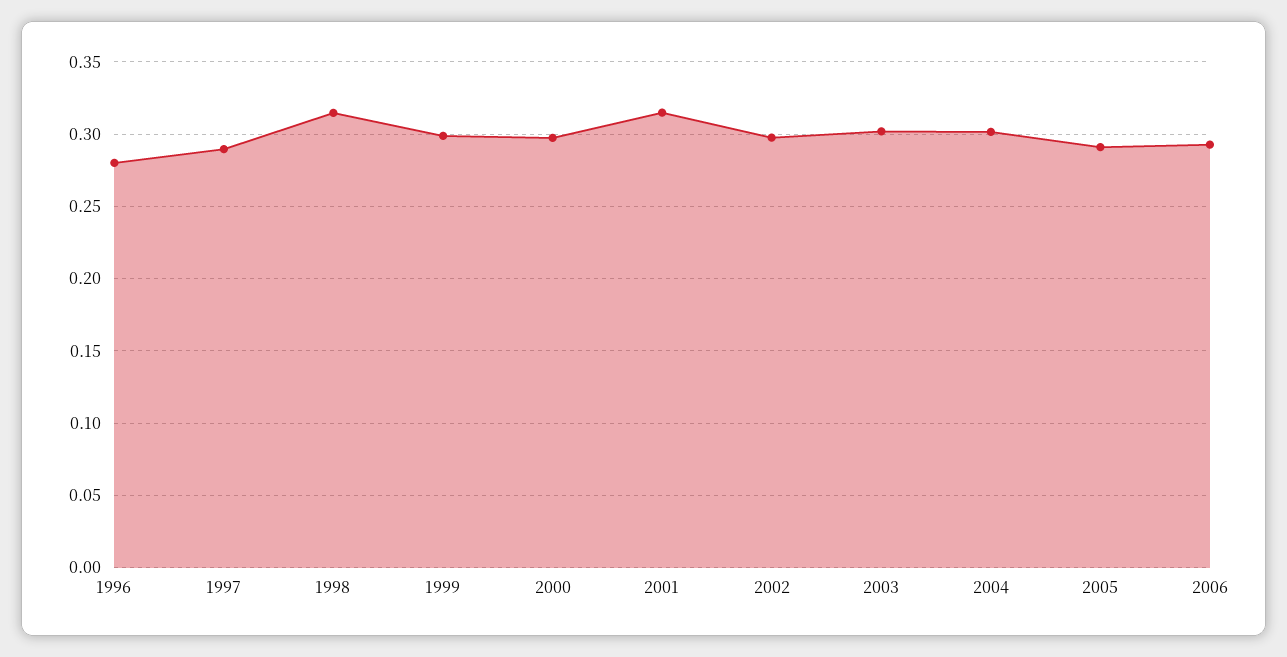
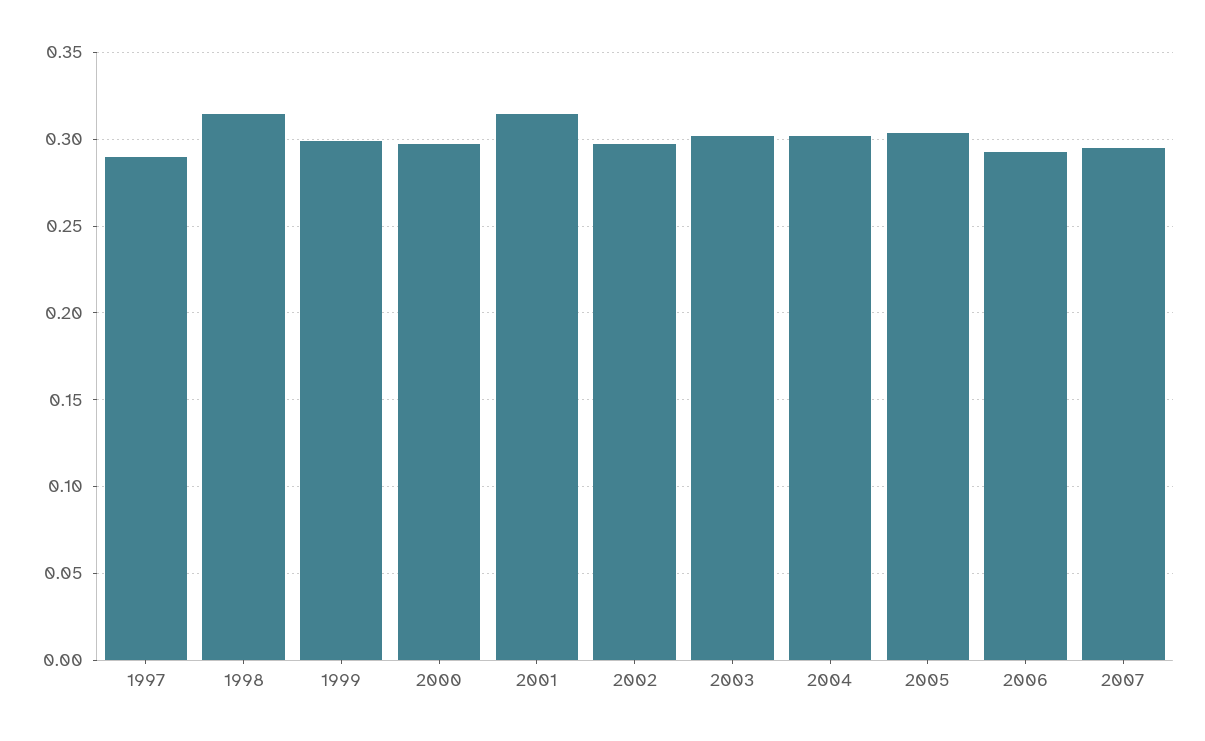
1996: 0.28 -> none
2005: 0.29 -> 0.305
2007: none -> 0.295

